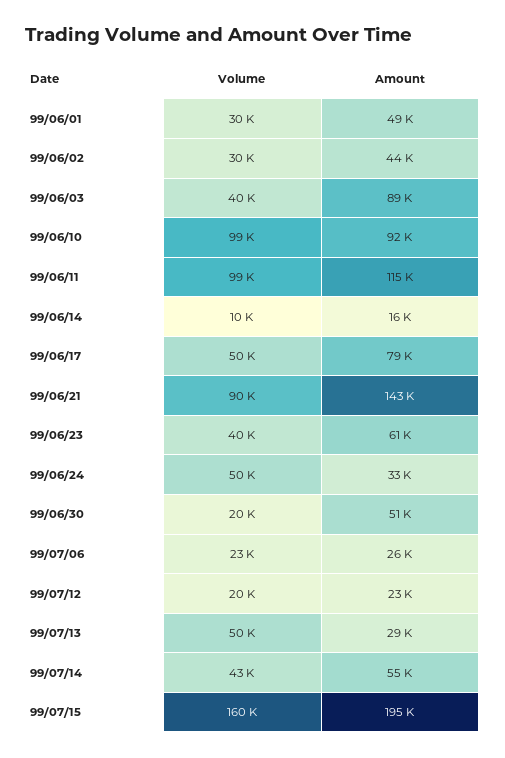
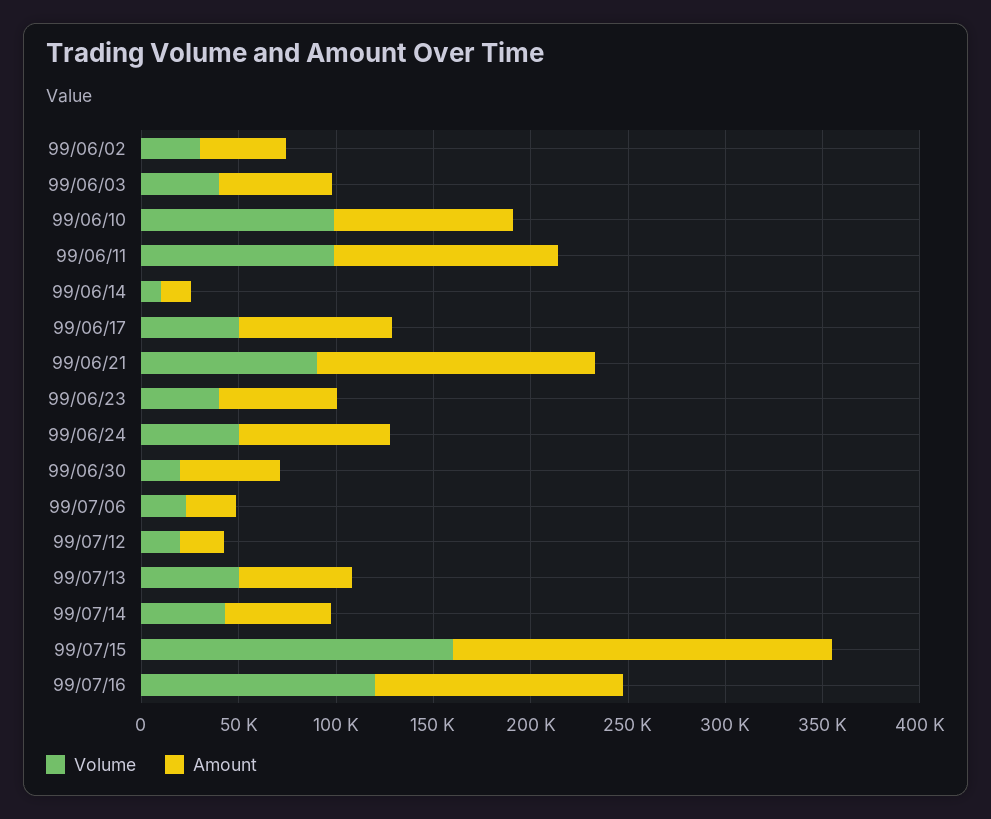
Volume, 99/06/01: 30000 -> none
Amount, 99/06/01: 49000 -> none
Amount, 99/06/03: 89000 -> 60000
Amount, 99/06/24: 33000 -> 80000
Amount, 99/07/13: 29000 -> 60000
Volume, 99/07/16: none -> 120000
Amount, 99/07/16: none -> 130000

